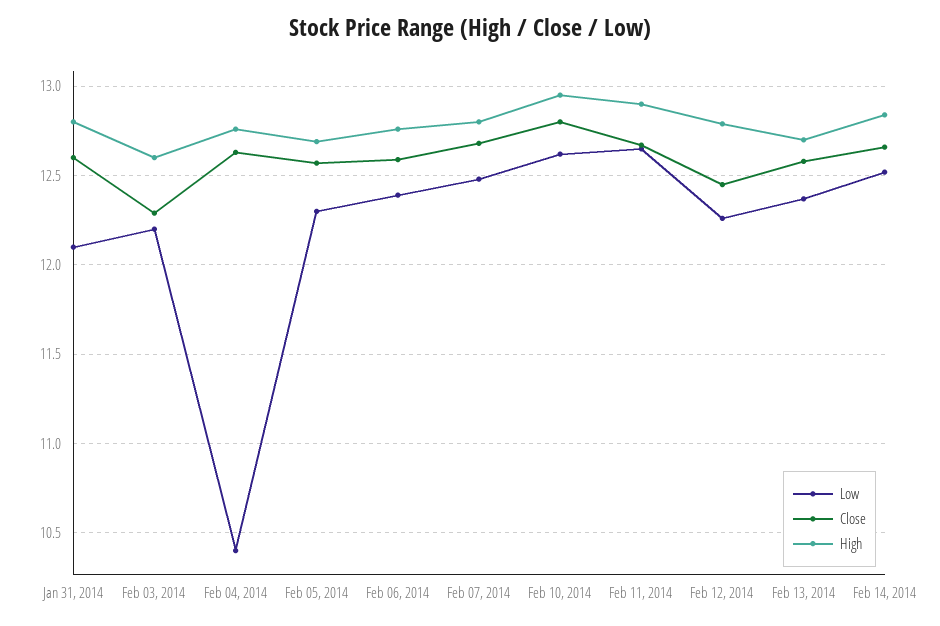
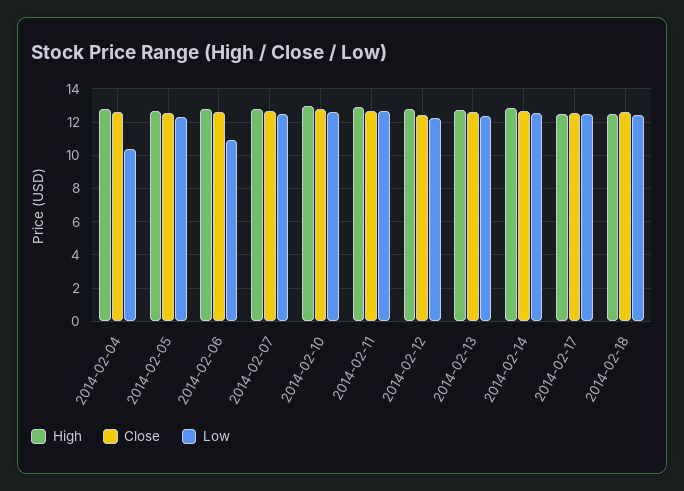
Low, Jan 31, 2014: 12.1 -> none
Close, Jan 31, 2014: 12.6 -> none
High, Jan 31, 2014: 12.8 -> none
Low, Feb 03, 2014: 12.2 -> none
Close, Feb 03, 2014: 12.3 -> none
High, Feb 03, 2014: 12.6 -> none
Low, Feb 06, 2014: 12.4 -> 11
High, 2014-02-17: none -> 12.5
Close, 2014-02-17: none -> 12.5
Low, 2014-02-17: none -> 12.5
High, 2014-02-18: none -> 12.5
Close, 2014-02-18: none -> 12.5
Low, 2014-02-18: none -> 12.5

